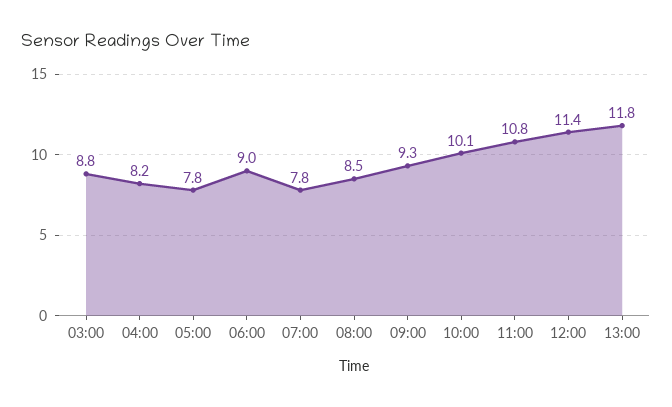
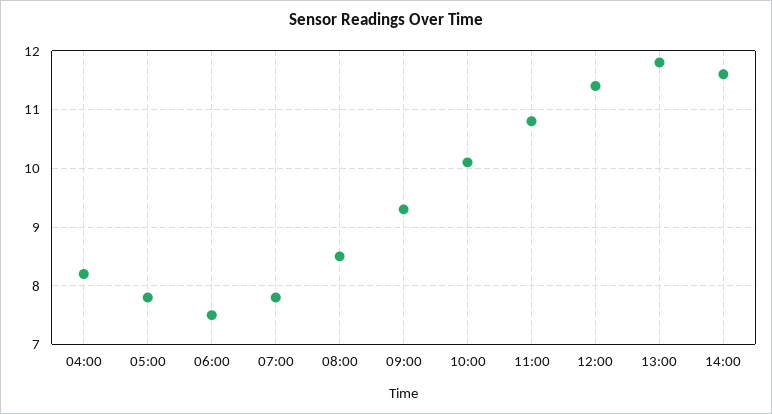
03:00: 8.8 -> none
06:00: 9 -> 7.5
14:00: none -> 11.5

